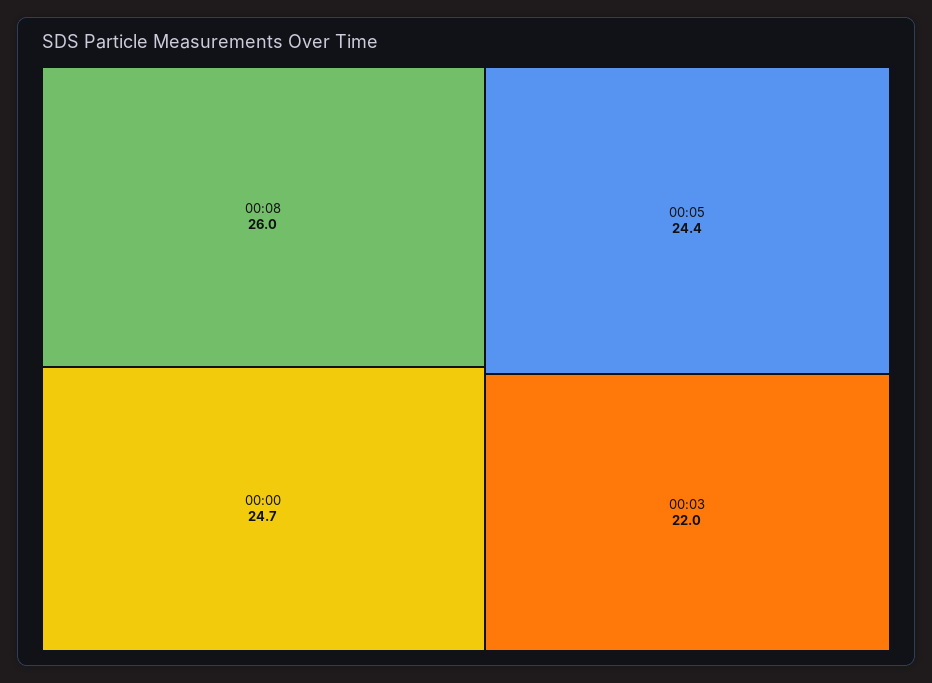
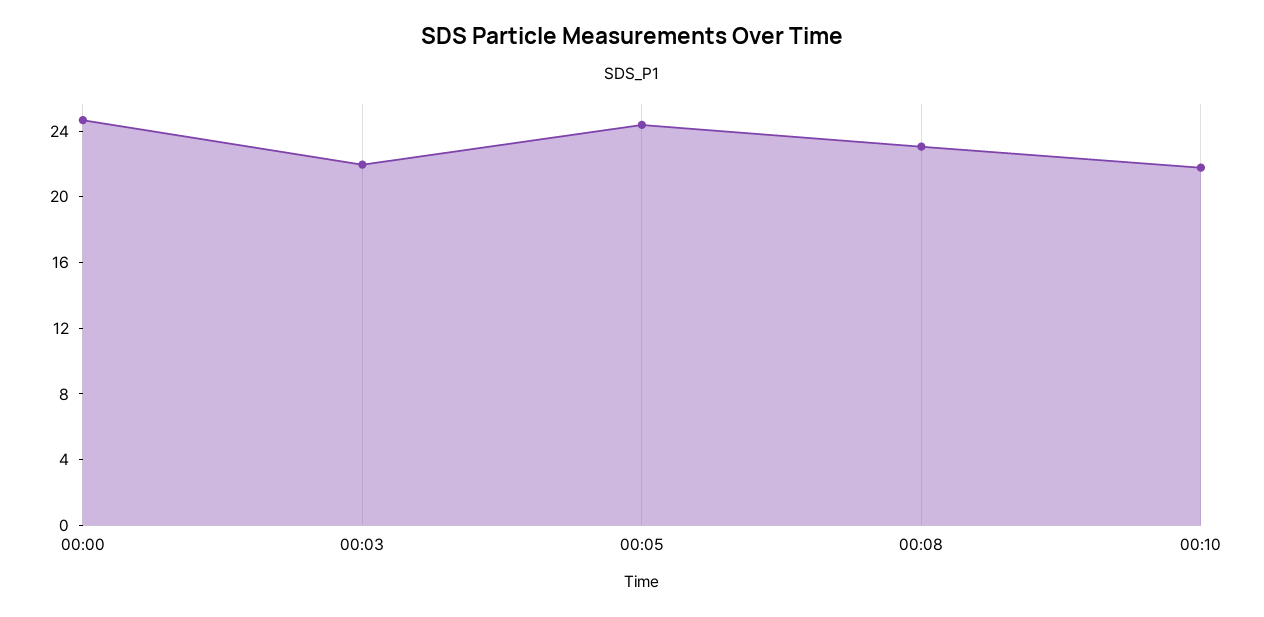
00:08: 26 -> 23
00:10: none -> 22

